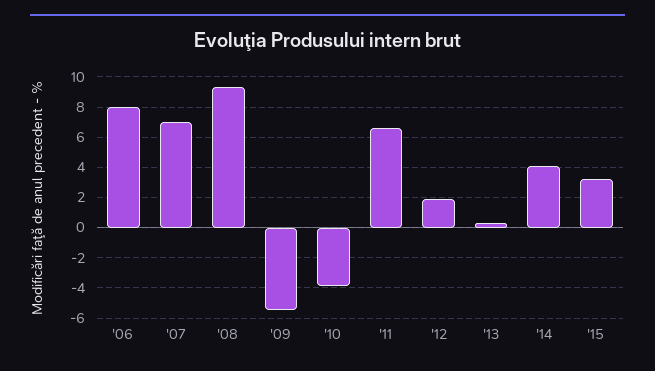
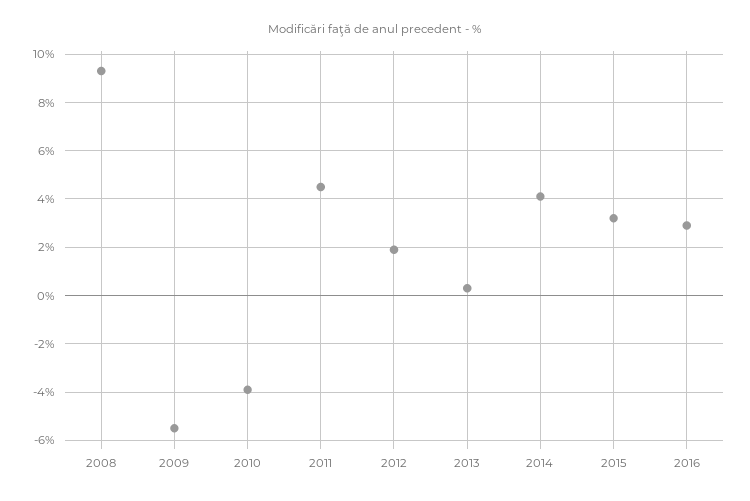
'06: 8 -> none
'07: 7 -> none
'11: 6.5 -> 4.5
2016: none -> 3

